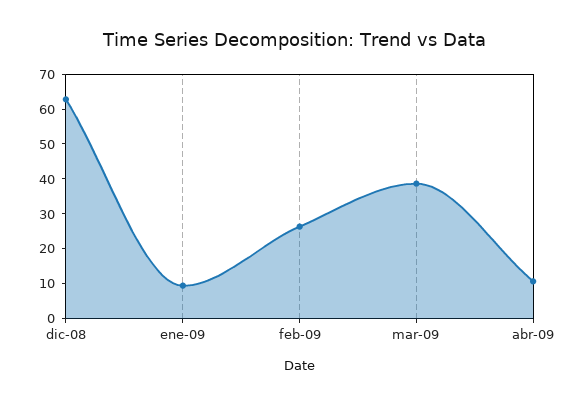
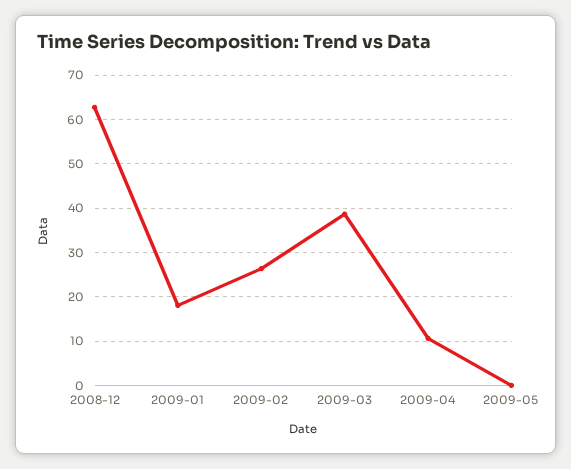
ene-09: 10 -> 18
2009-05: none -> 0

